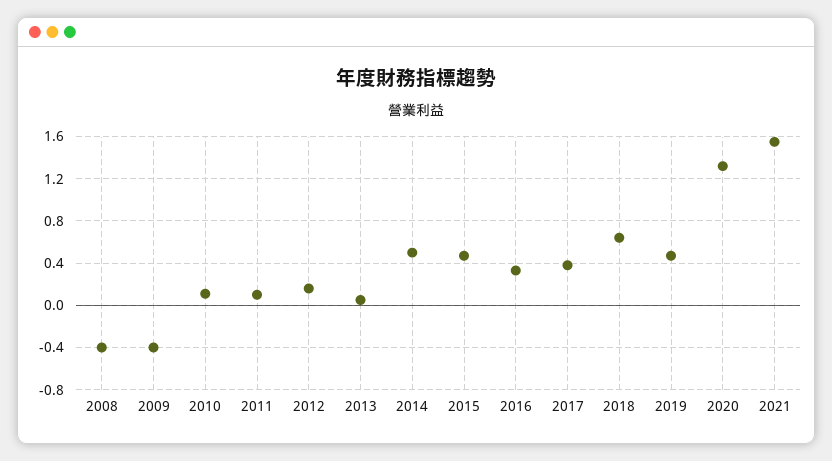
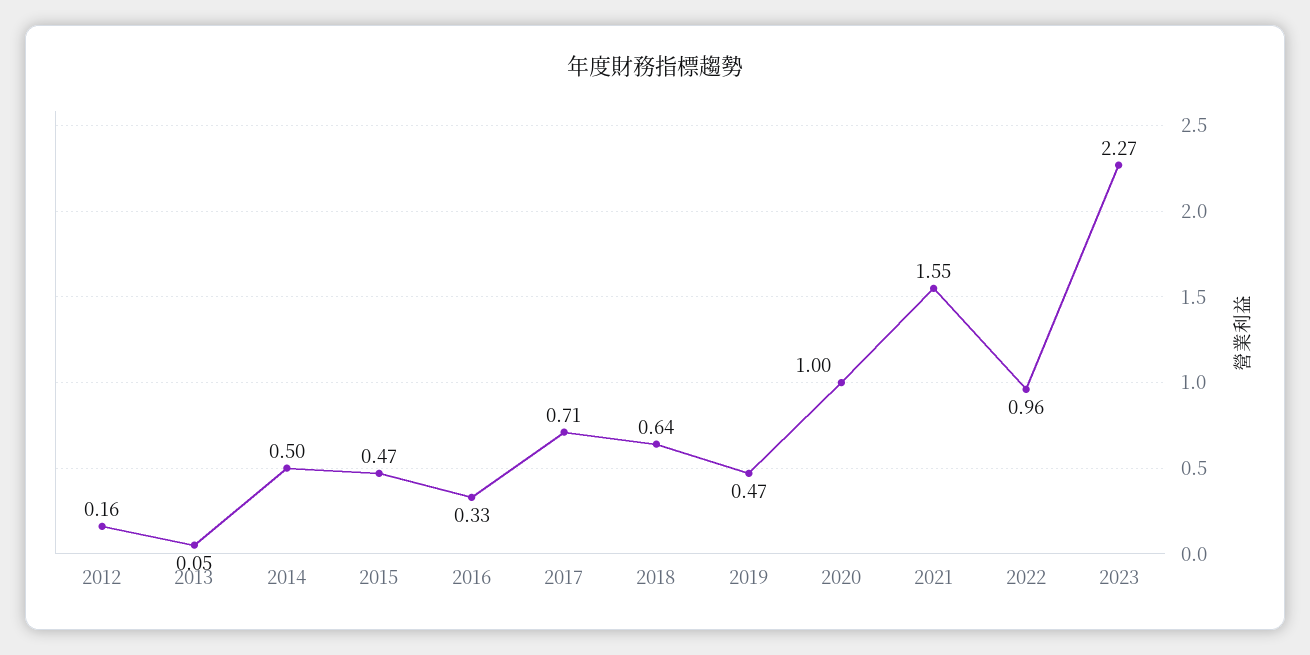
2008: -0.4 -> none
2009: -0.4 -> none
2010: 0.1 -> none
2011: 0.1 -> none
2017: 0.4 -> 0.71
2020: 1.3 -> 1
2022: none -> 0.96
2023: none -> 2.27

